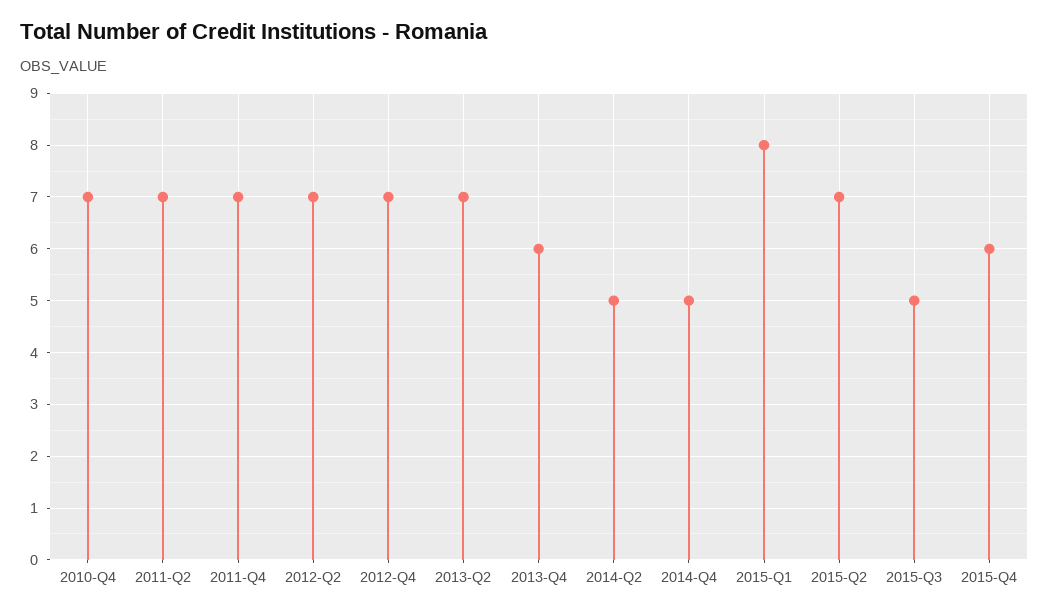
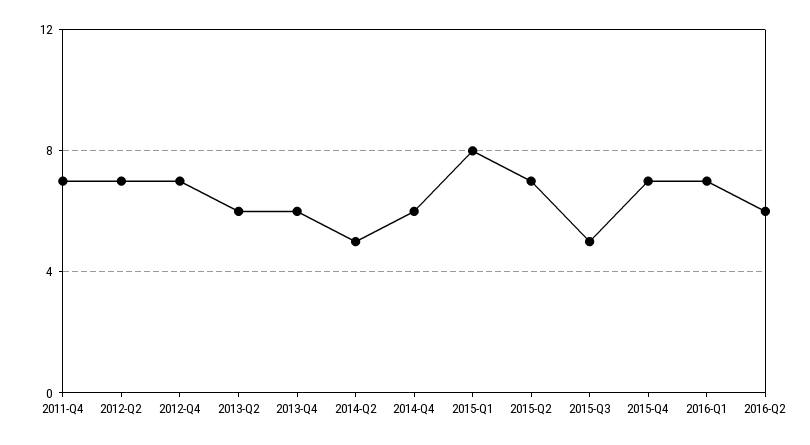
2010-Q4: 7 -> none
2011-Q2: 7 -> none
2013-Q2: 7 -> 6
2014-Q4: 5 -> 6
2015-Q4: 6 -> 7
2016-Q1: none -> 7
2016-Q2: none -> 6

